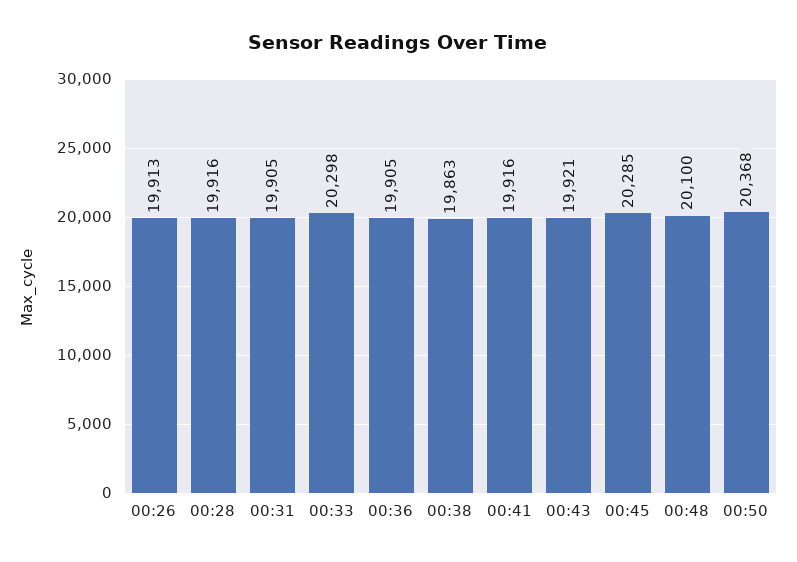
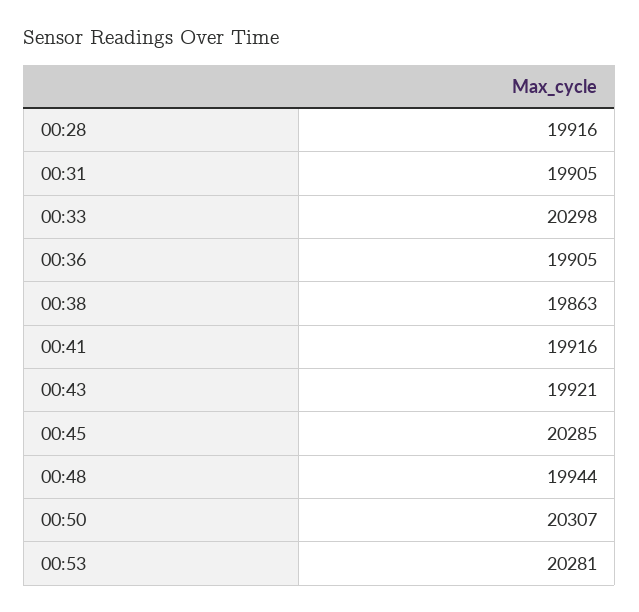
00:26: 19913 -> none
00:48: 20100 -> 19944
00:50: 20368 -> 20307
00:53: none -> 20281

